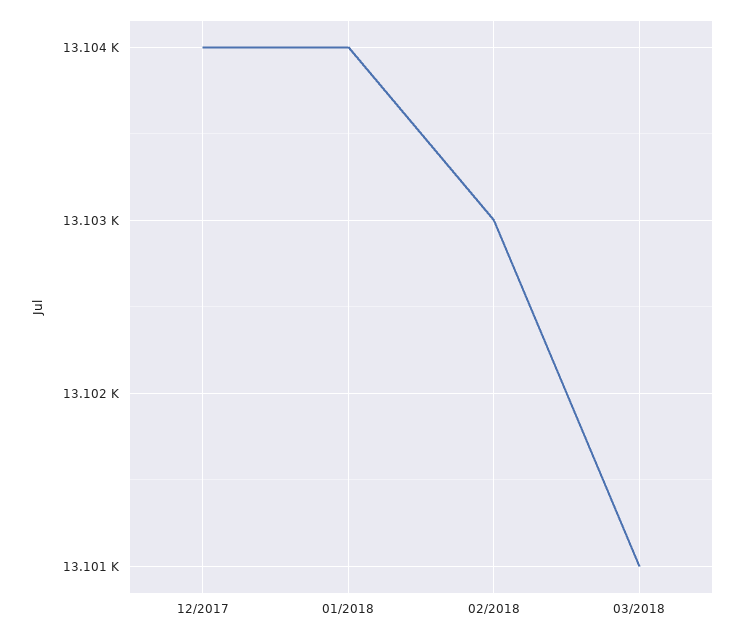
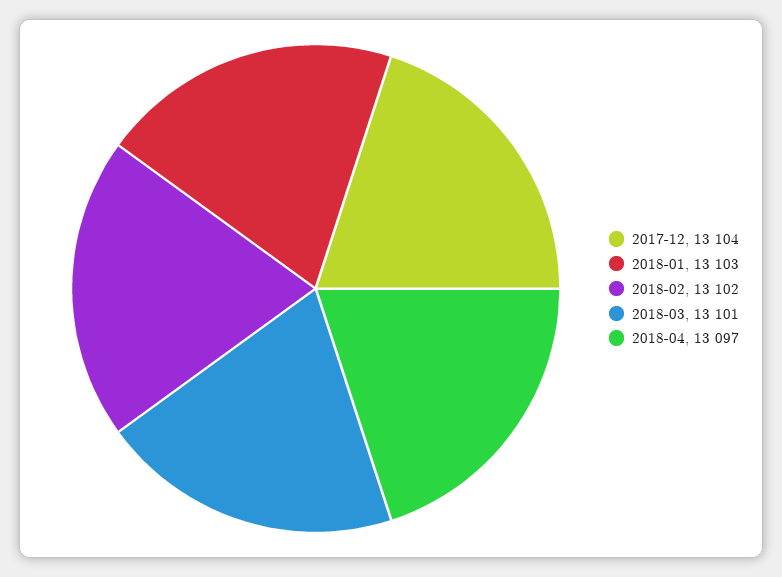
01/2018: 13104 -> 13103
02/2018: 13103 -> 13102
2018-04: none -> 13097

